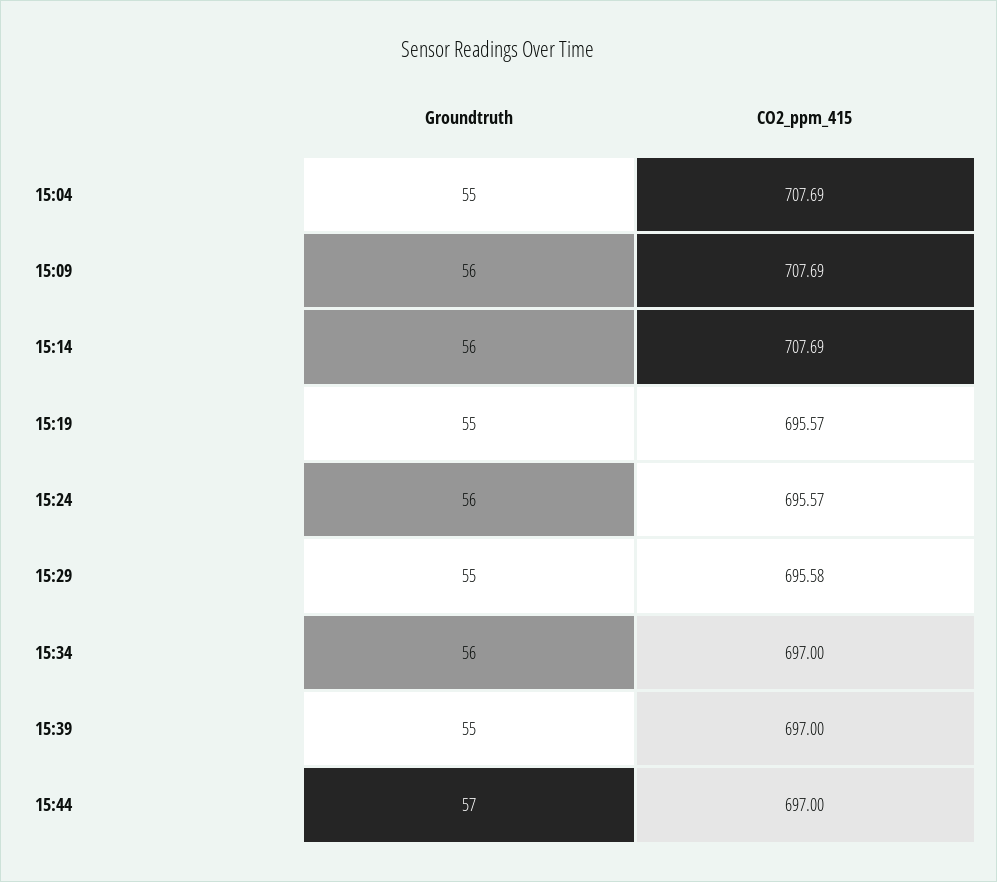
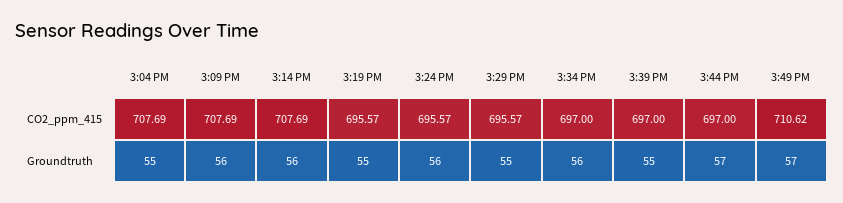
CO2_ppm_415, 15:29: 695.58 -> 695.57
CO2_ppm_415, 3:49 PM: none -> 710.62
Groundtruth, 3:49 PM: none -> 57

